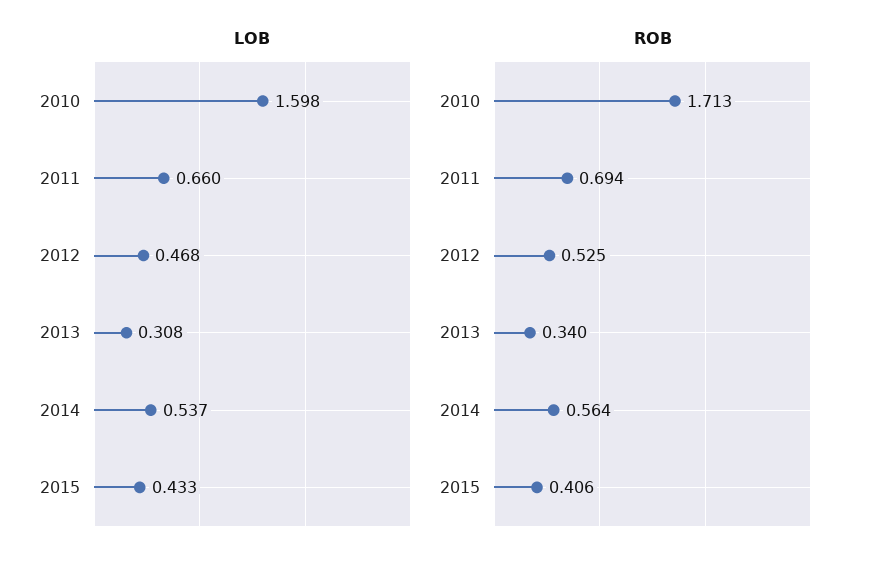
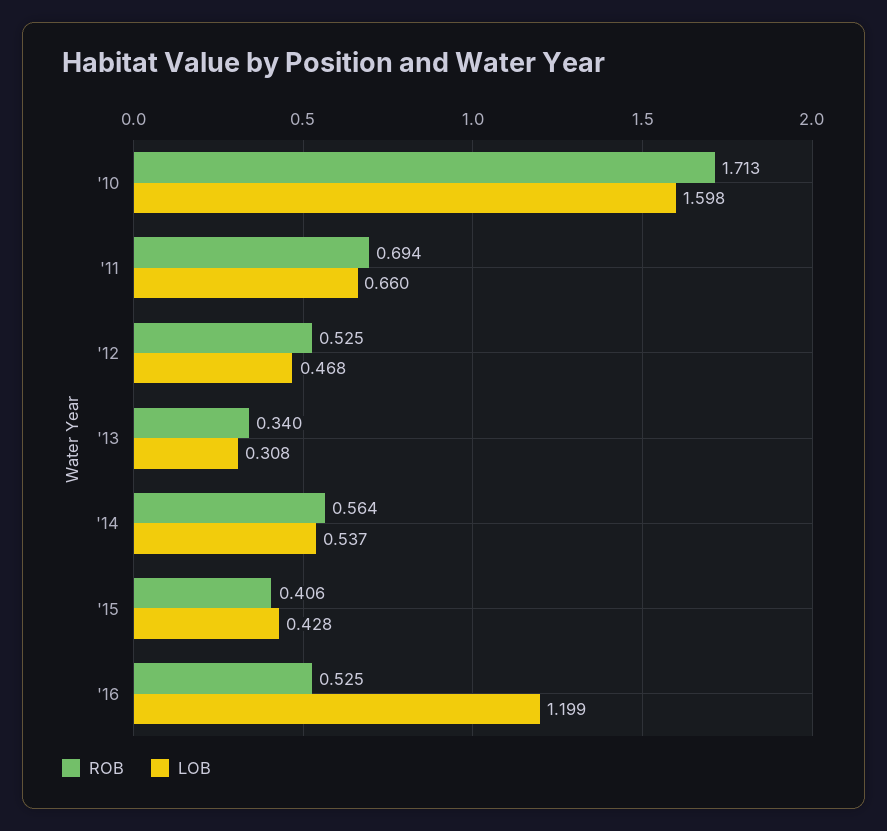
LOB, 2015: 0.433 -> 0.428
ROB, '16: none -> 0.525
LOB, '16: none -> 1.199

